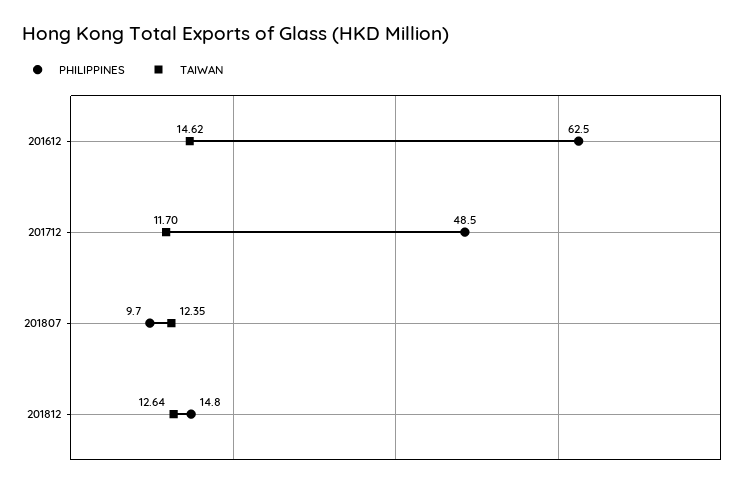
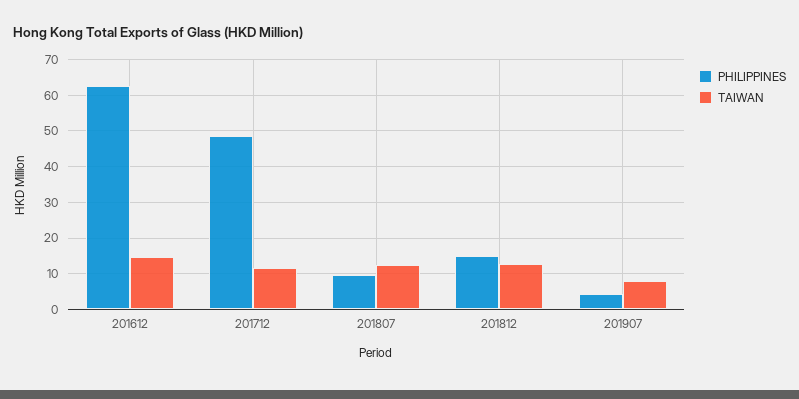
PHILIPPINES, 201907: none -> 4
TAIWAN, 201907: none -> 8

